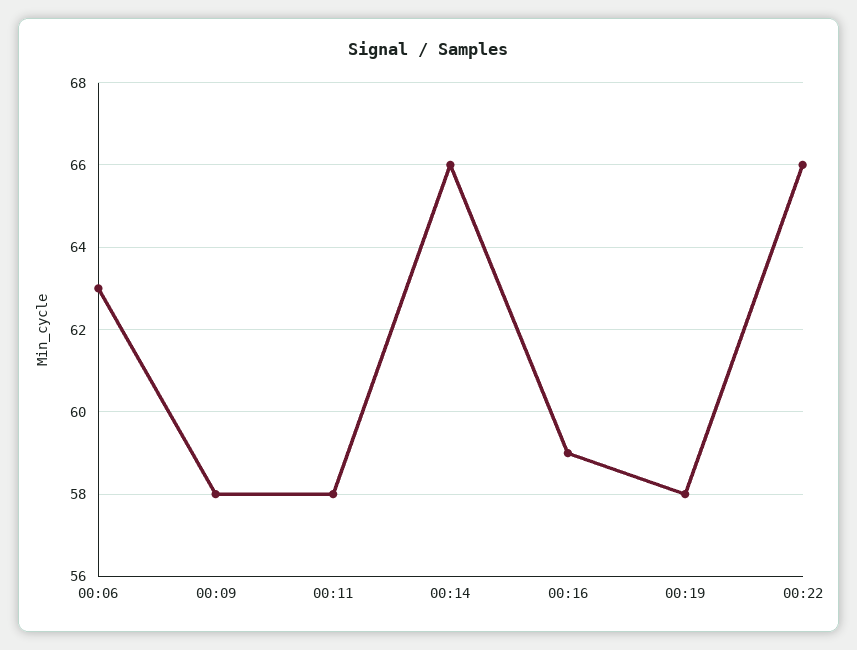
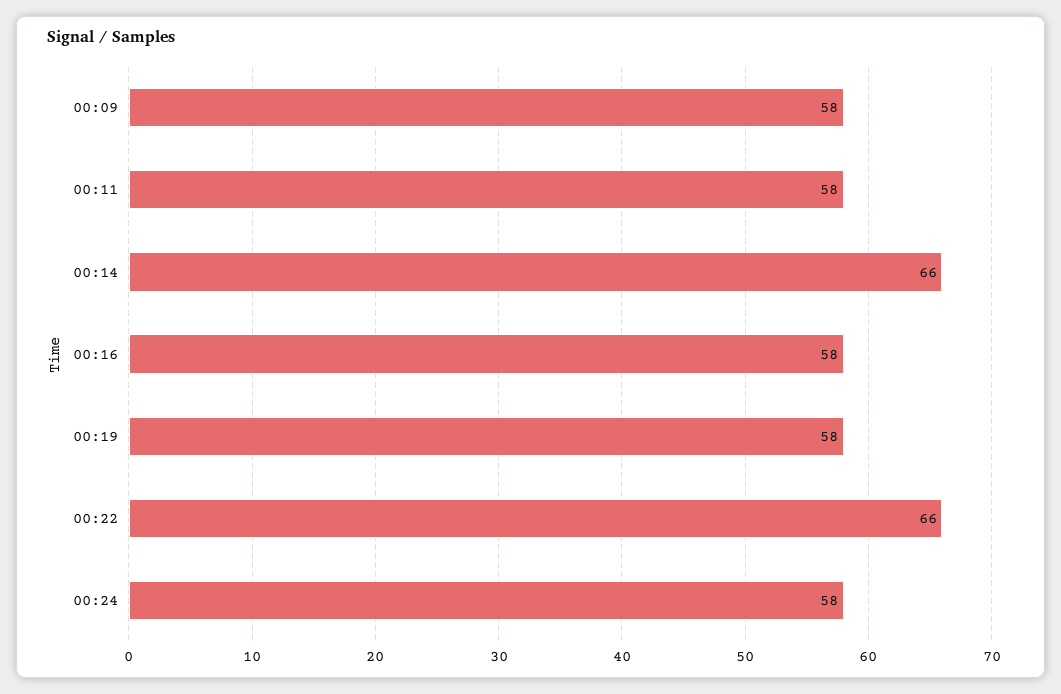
00:06: 63 -> none
00:16: 59 -> 58
00:24: none -> 58

